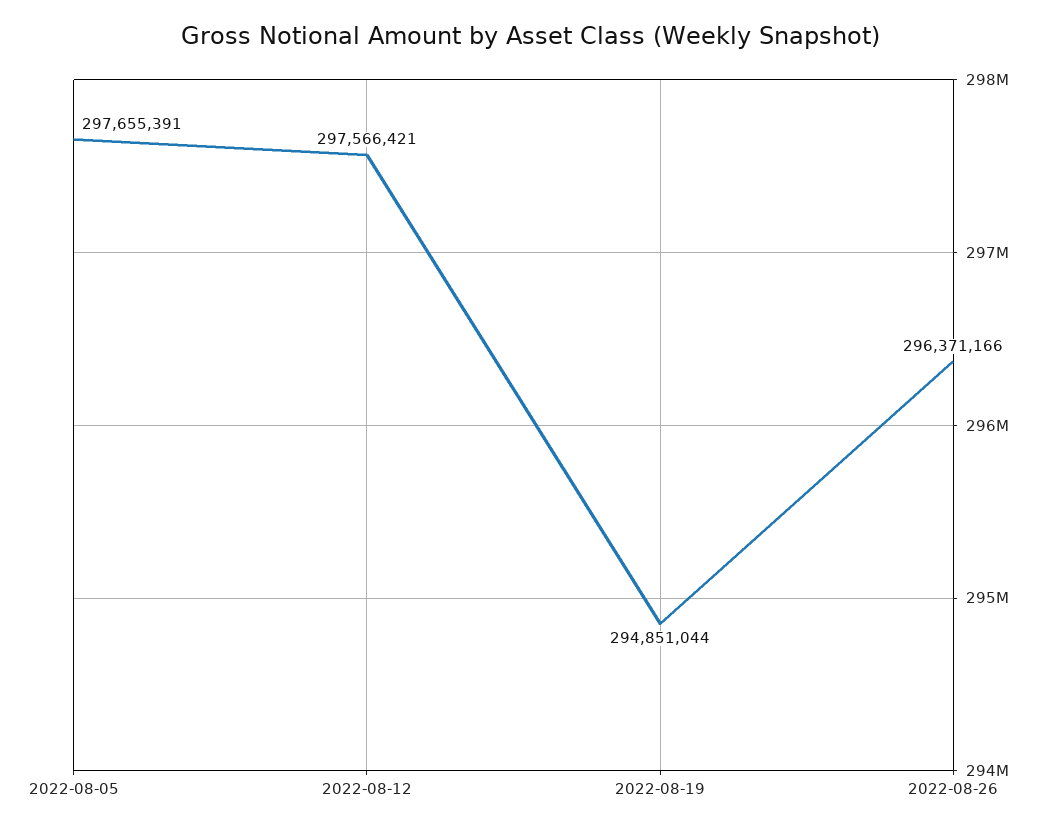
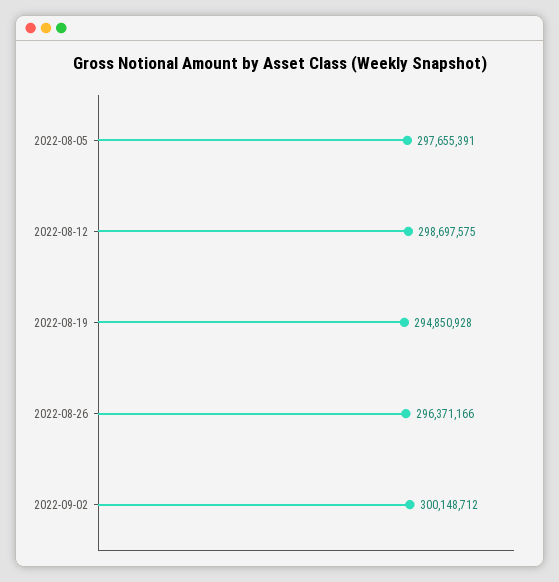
2022-08-12: 297566421 -> 298697575
2022-08-19: 294851044 -> 294850928
2022-09-02: none -> 300148712

